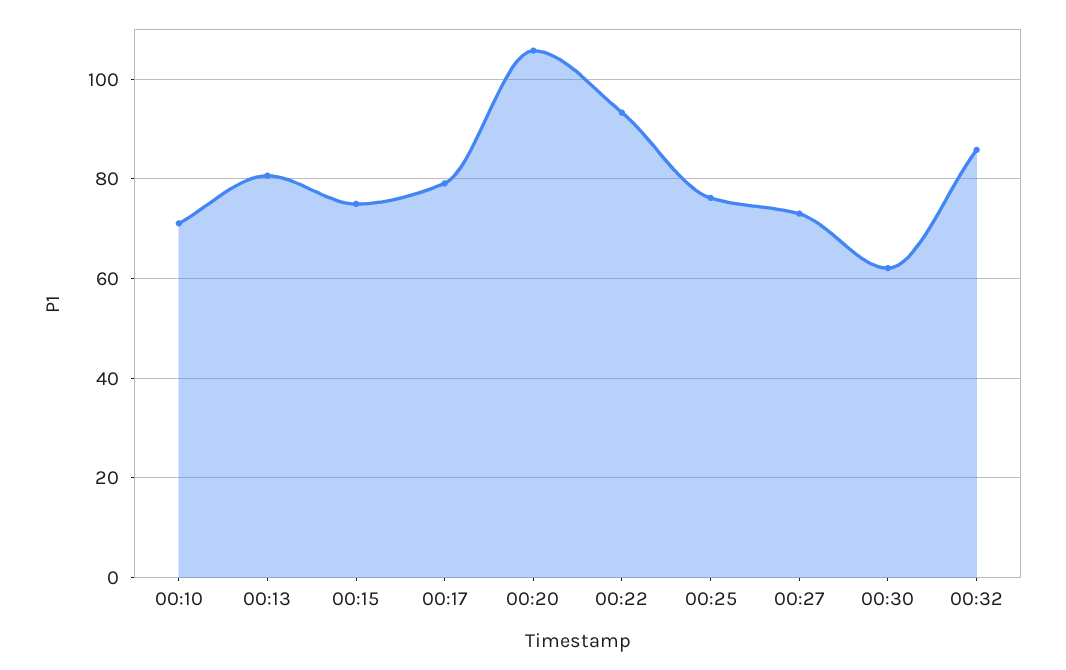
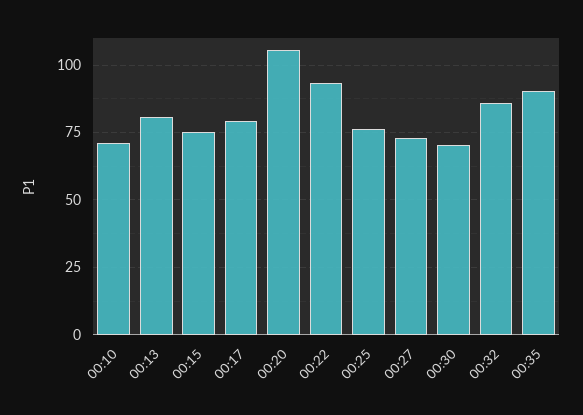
00:30: 62 -> 70
00:35: none -> 90

